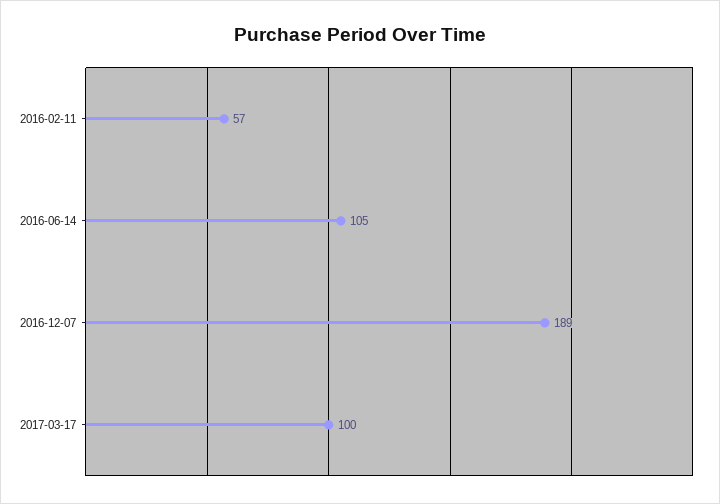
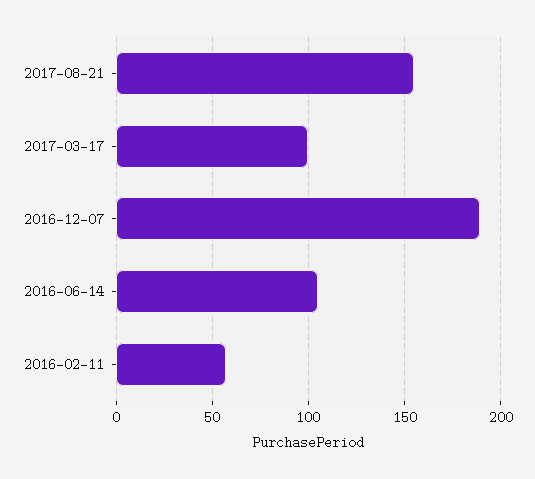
2017-08-21: none -> 155

